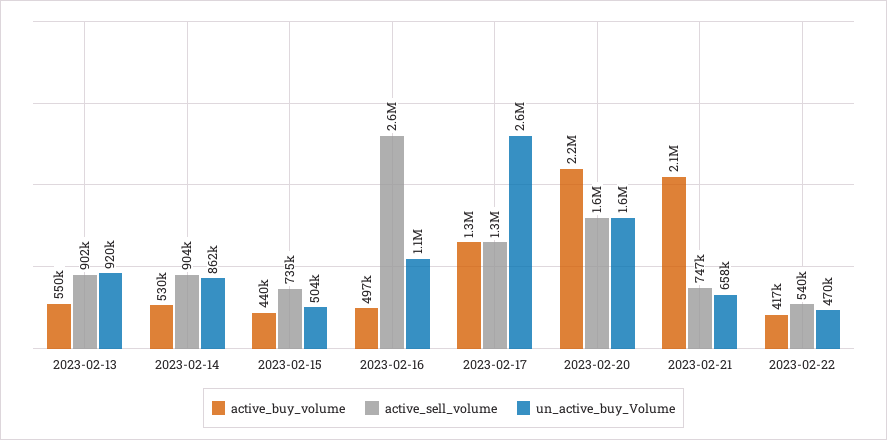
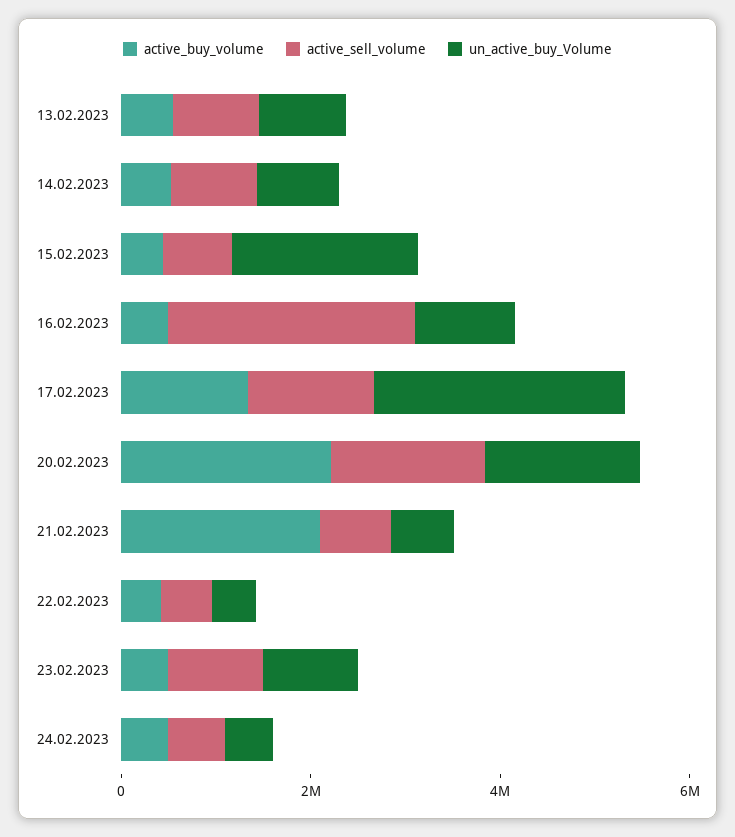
un_active_buy_Volume, 2023-02-15: 504000 -> 2000000
active_buy_volume, 23.02.2023: none -> 500000
active_sell_volume, 23.02.2023: none -> 1000000
un_active_buy_Volume, 23.02.2023: none -> 1000000
active_buy_volume, 24.02.2023: none -> 500000
active_sell_volume, 24.02.2023: none -> 500000
un_active_buy_Volume, 24.02.2023: none -> 500000

